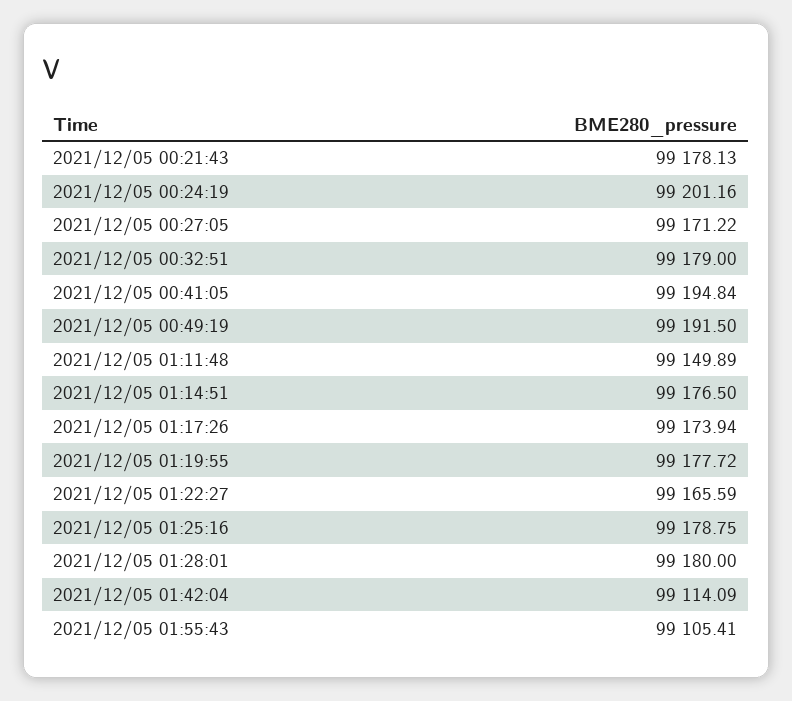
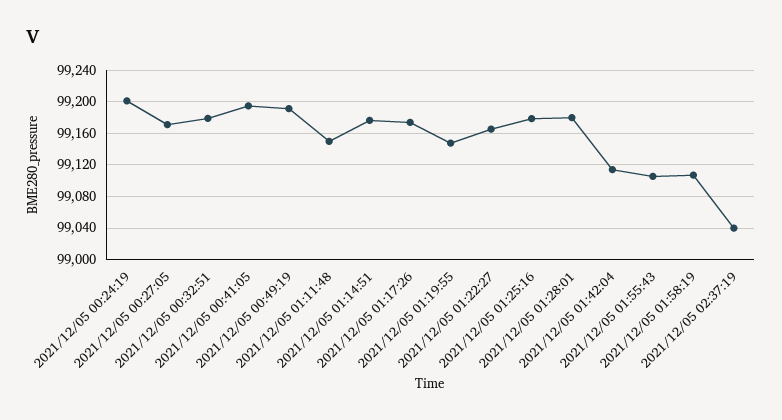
2021/12/05 00:21:43: 99178.13 -> none
2021/12/05 01:19:55: 99177.72 -> 99150
2021/12/05 01:58:19: none -> 99110
2021/12/05 02:37:19: none -> 99040

